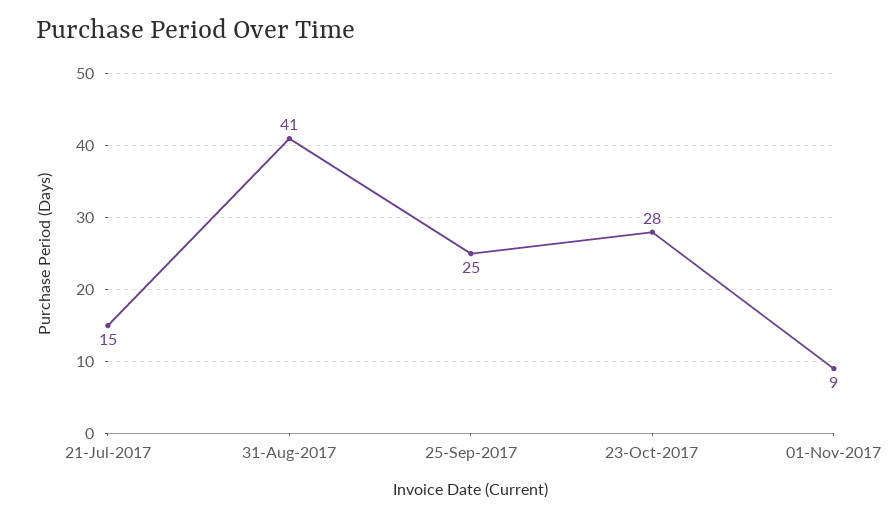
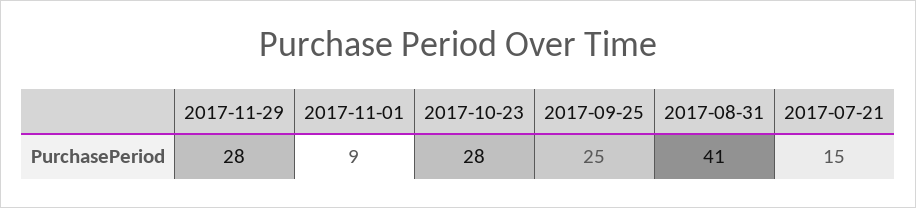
2017-11-29: none -> 28

